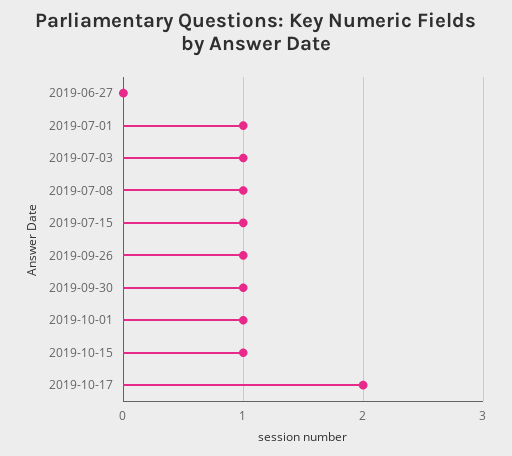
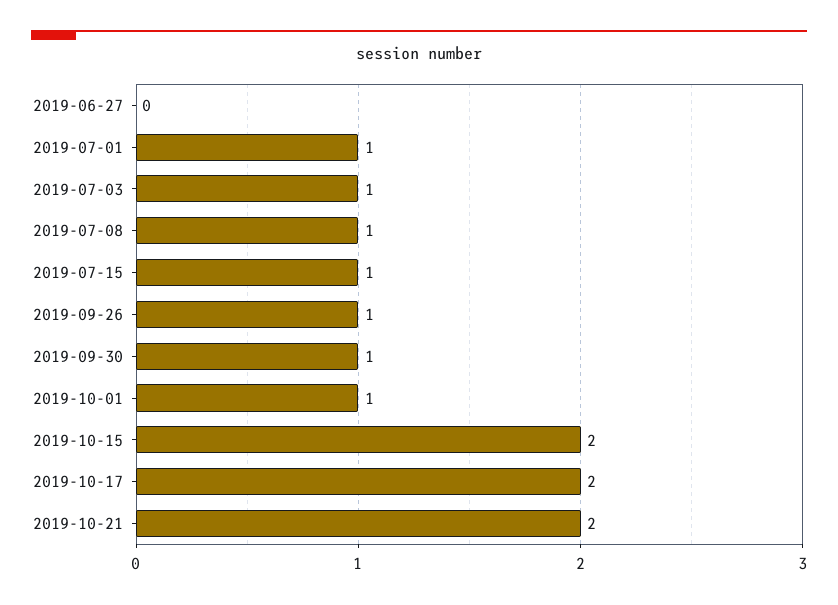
2019-10-15: 1 -> 2
2019-10-21: none -> 2

